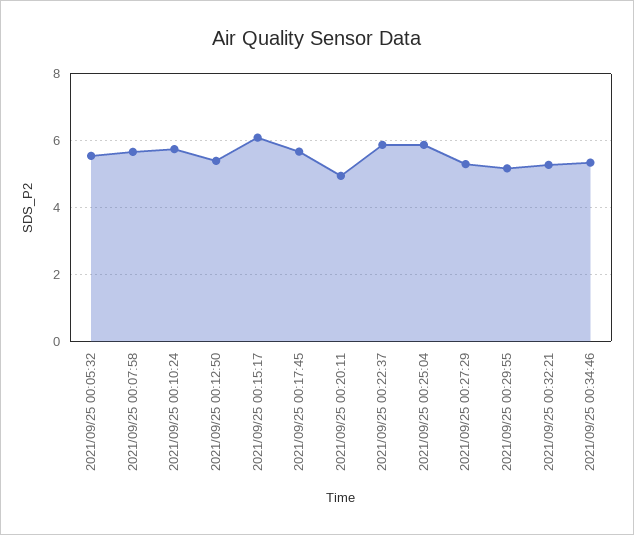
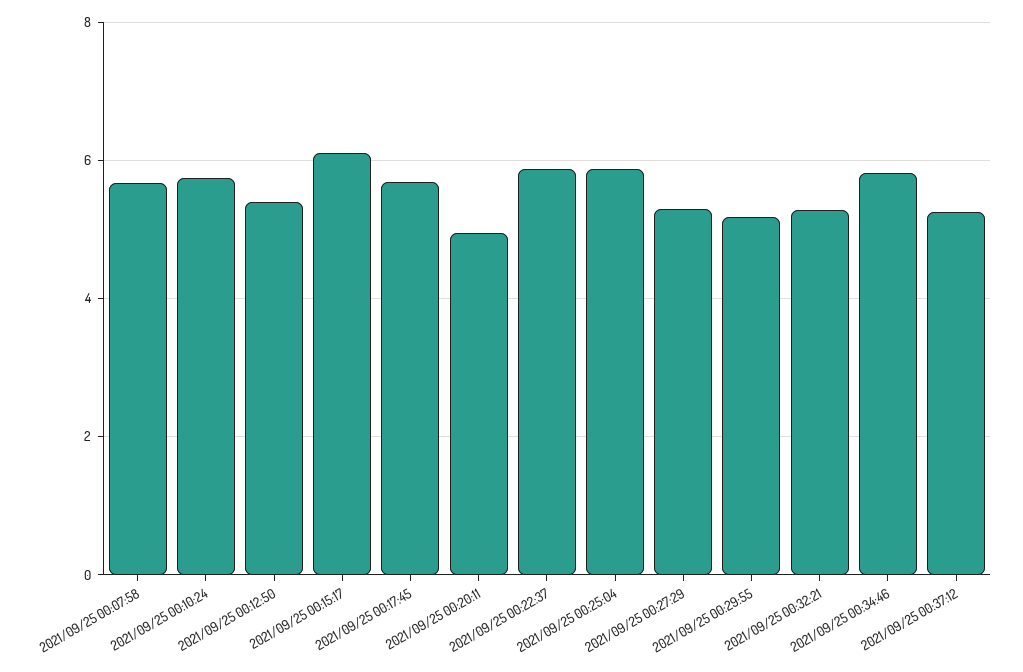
2021/09/25 00:05:32: 5.6 -> none
2021/09/25 00:34:46: 5.4 -> 5.8
2021/09/25 00:37:12: none -> 5.2

